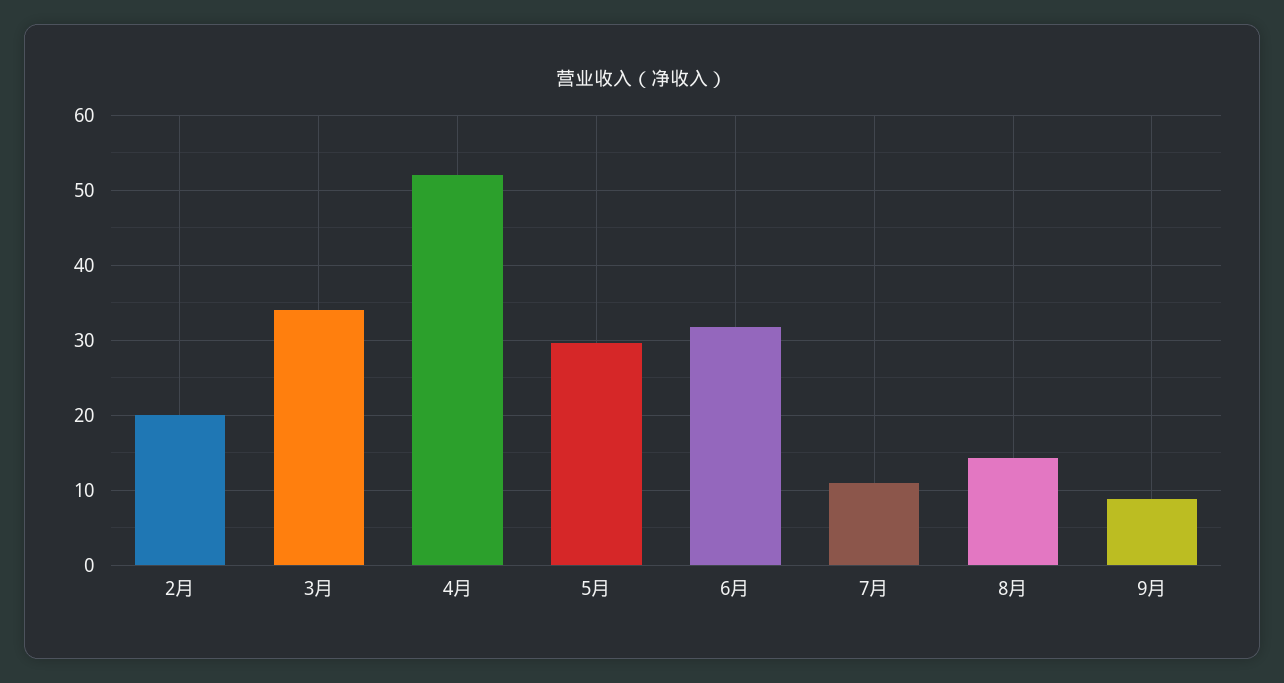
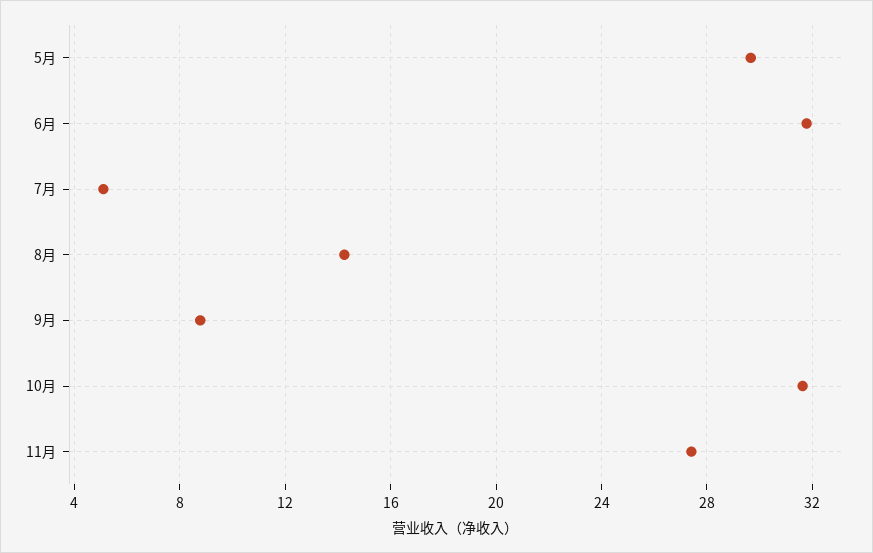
2月: 20 -> none
3月: 34 -> none
4月: 52 -> none
7月: 11 -> 5
10月: none -> 31.5
11月: none -> 27.5

